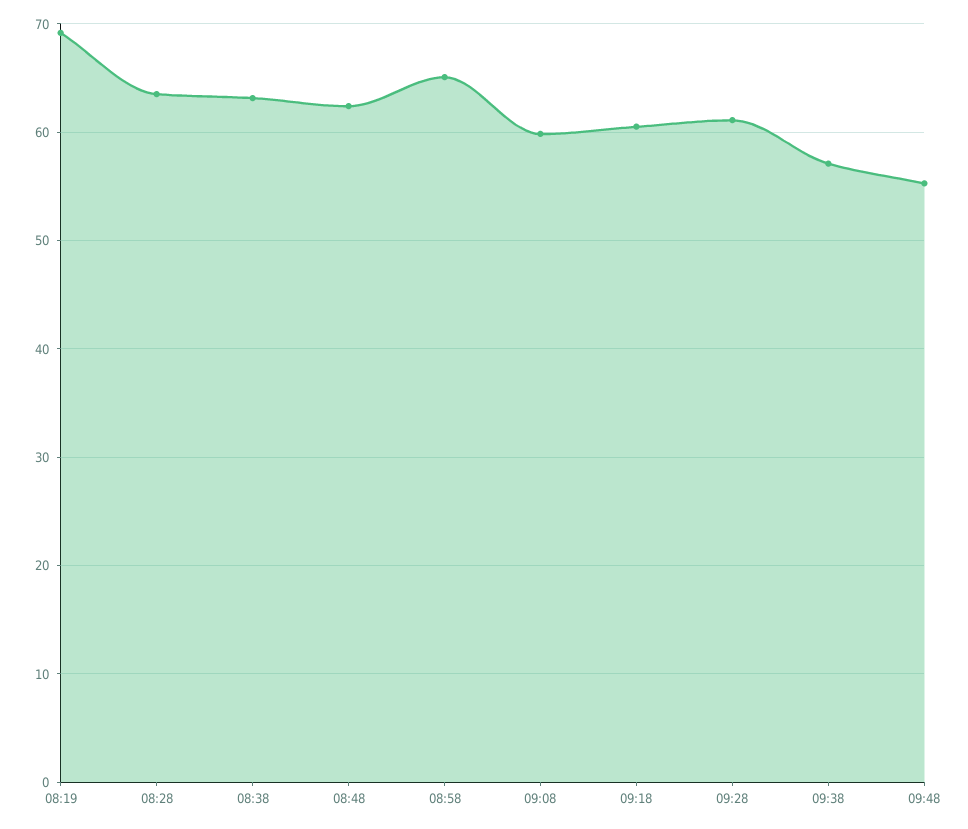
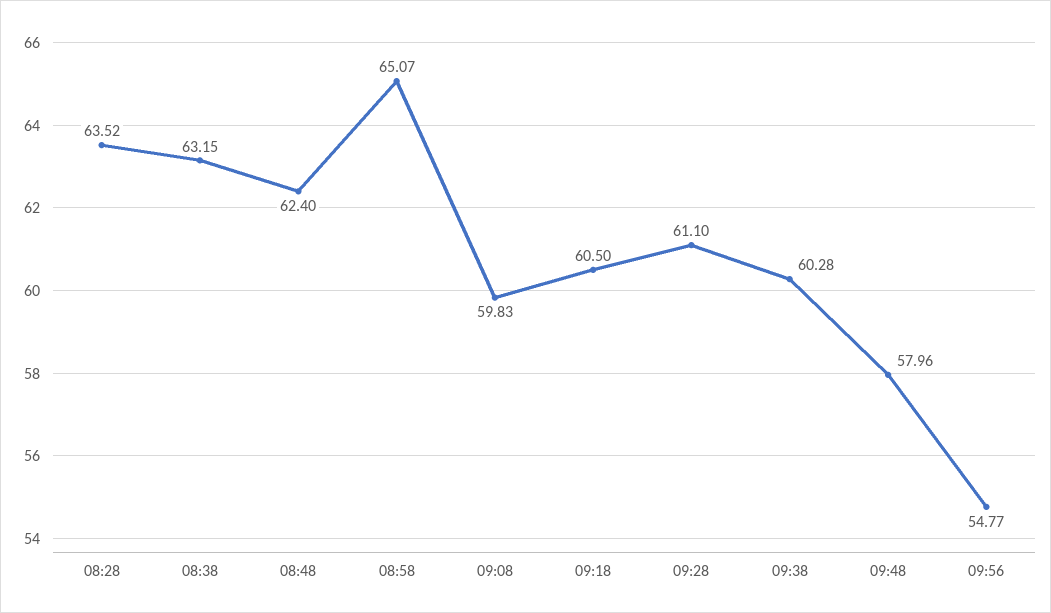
08:19: 69 -> none
09:38: 57 -> 60.28
09:48: 55 -> 57.96
09:56: none -> 54.77

